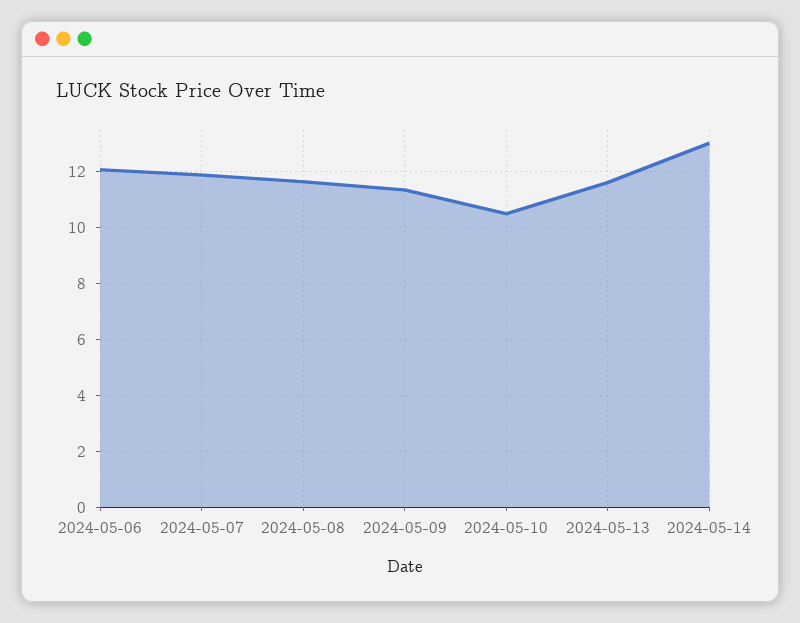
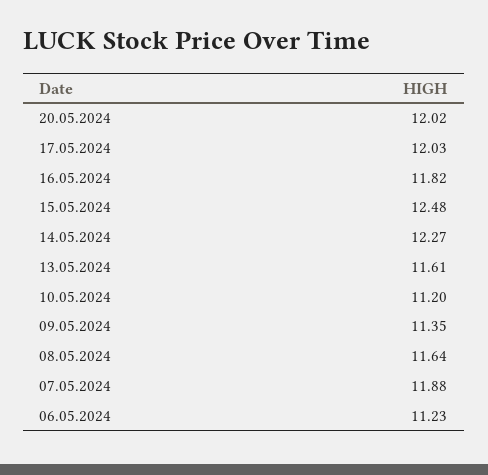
2024-05-06: 12 -> 11.23
2024-05-10: 10.5 -> 11.2
2024-05-14: 13 -> 12.27
20.05.2024: none -> 12.02
17.05.2024: none -> 12.03
16.05.2024: none -> 11.82
15.05.2024: none -> 12.48

